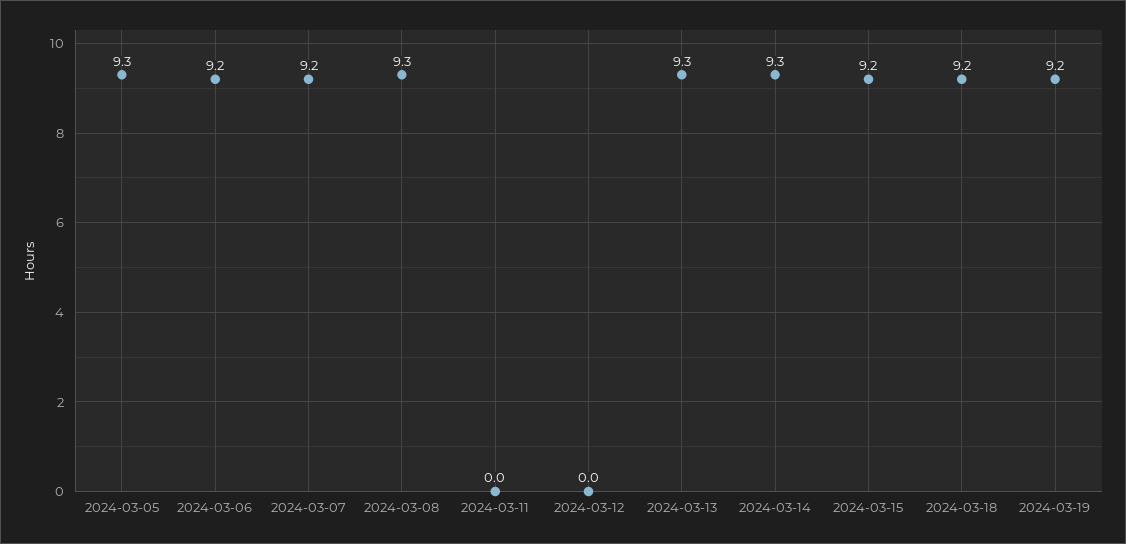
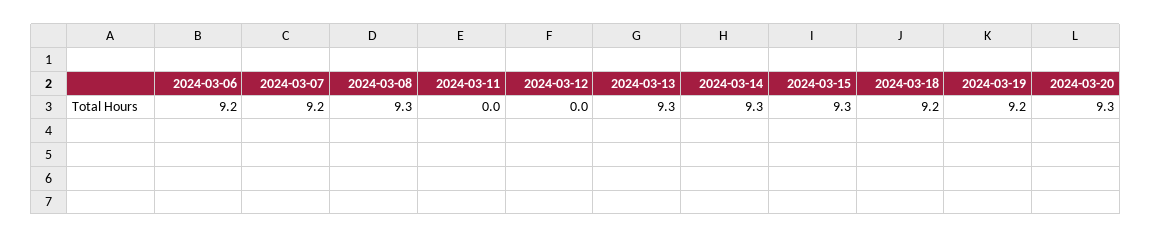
2024-03-05: 9.3 -> none
2024-03-15: 9.2 -> 9.3
2024-03-20: none -> 9.3

